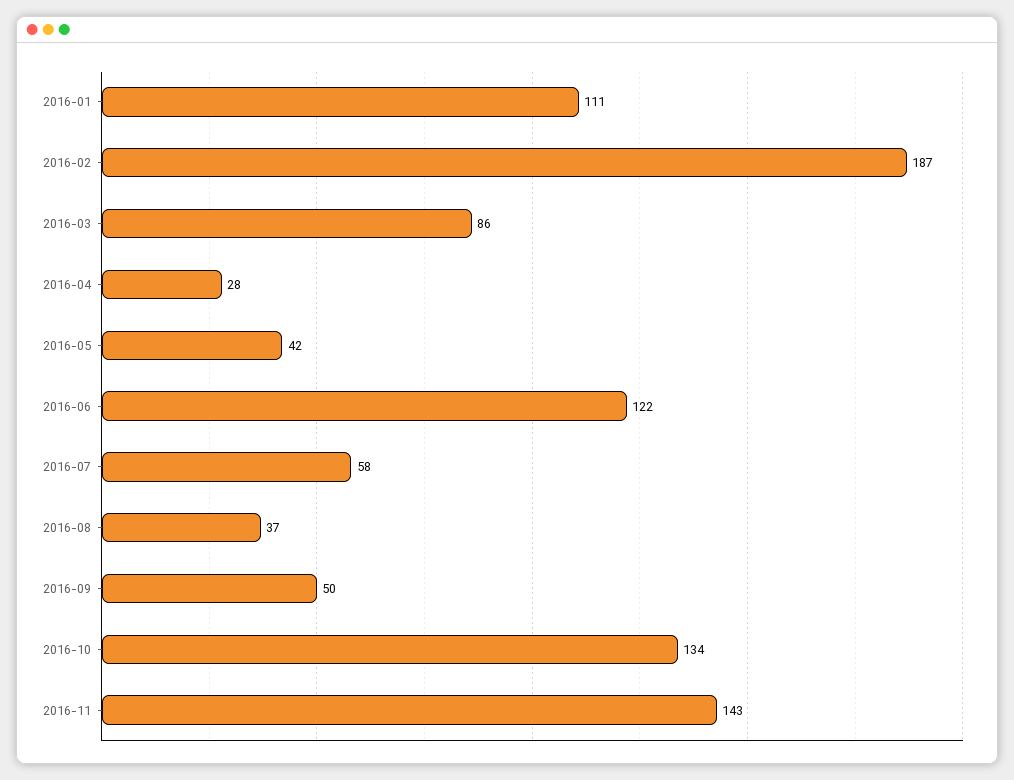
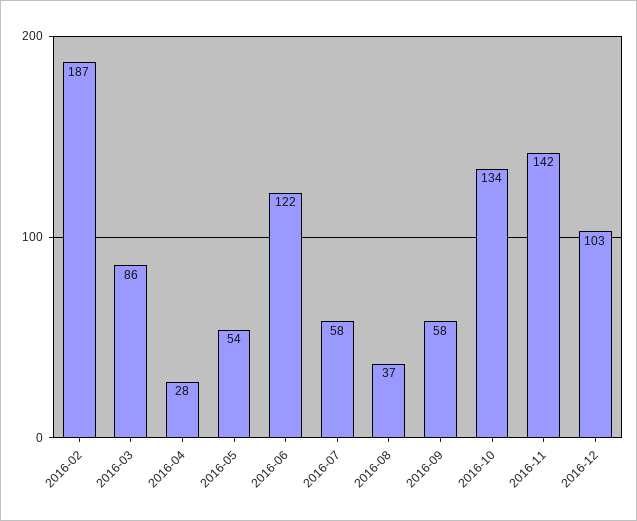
2016-01: 111 -> none
2016-05: 42 -> 54
2016-09: 50 -> 58
2016-11: 143 -> 142
2016-12: none -> 103

